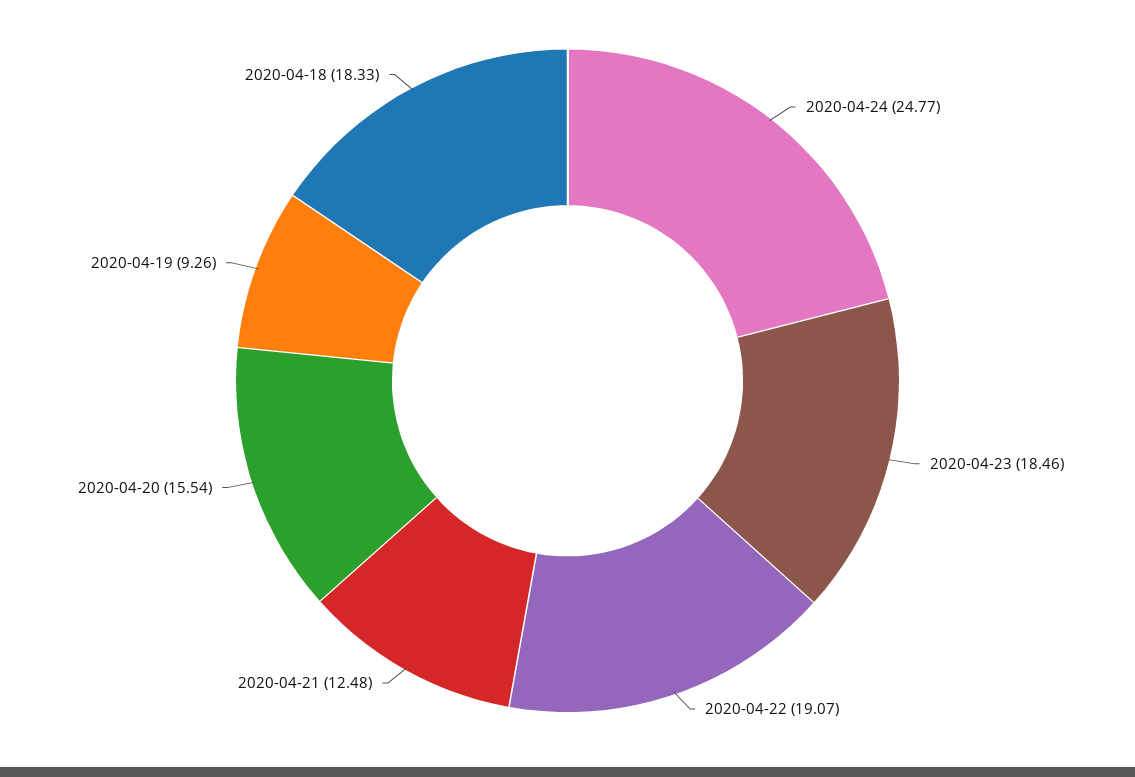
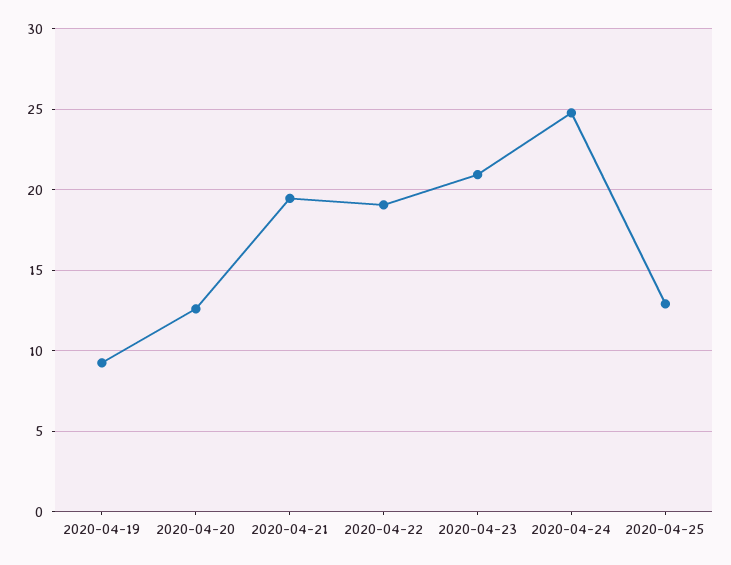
2020-04-23: 18.46 -> 21
2020-04-21: 12.48 -> 19.5
2020-04-20: 15.54 -> 12.5
2020-04-18: 18.33 -> none
2020-04-25: none -> 13

